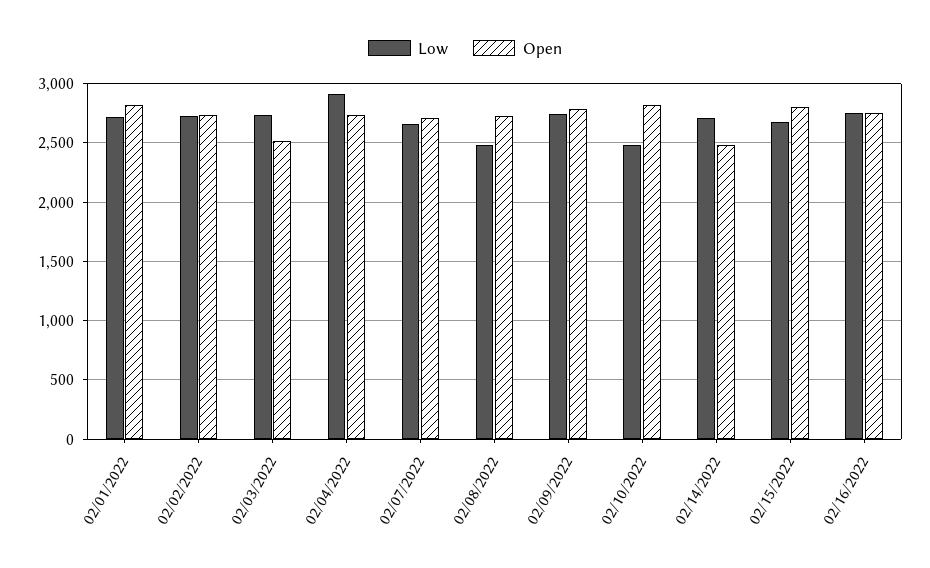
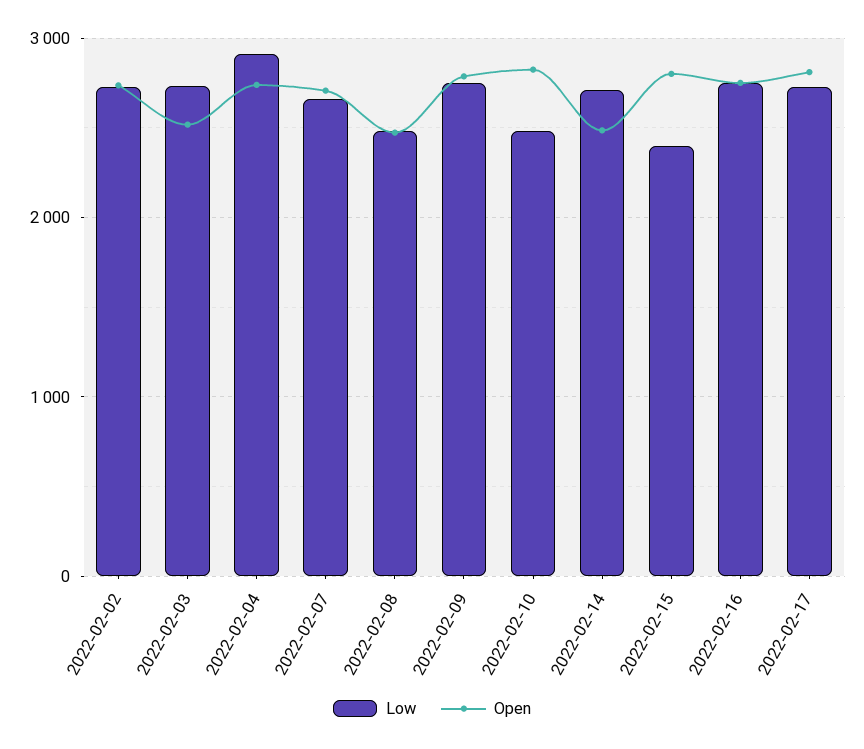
Low, 02/01/2022: 2700 -> none
Open, 02/01/2022: 2800 -> none
Open, 02/08/2022: 2700 -> 2500
Low, 02/15/2022: 2700 -> 2400
Low, 2022-02-17: none -> 2700
Open, 2022-02-17: none -> 2800

